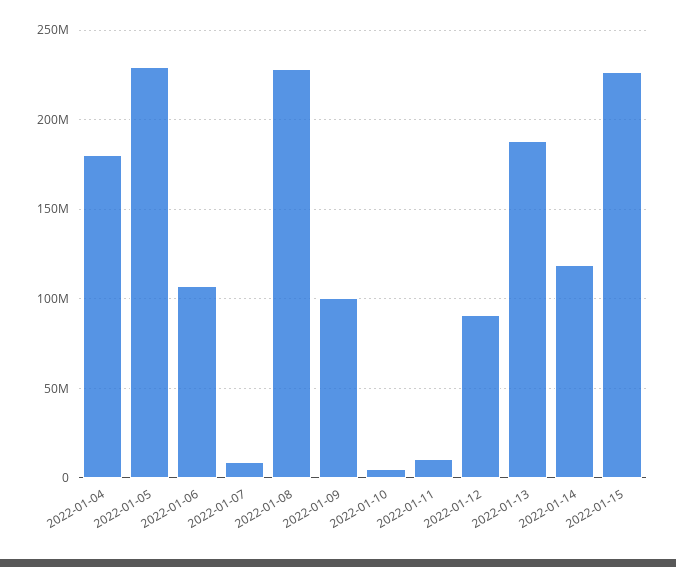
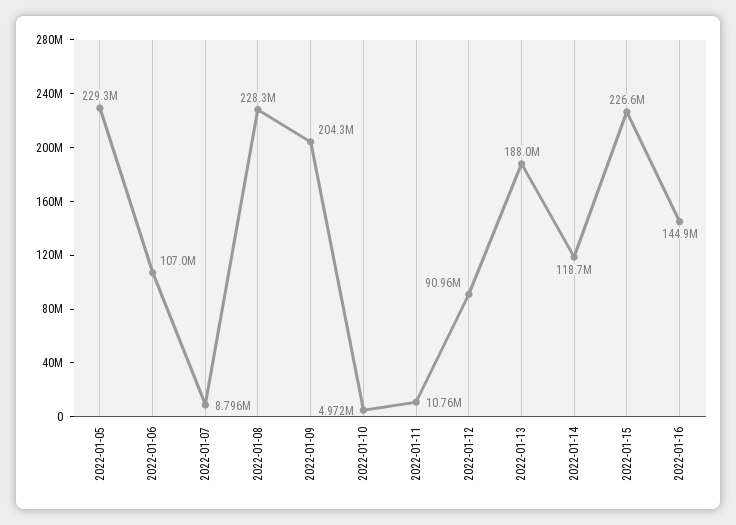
2022-01-04: 180000000 -> none
2022-01-09: 100000000 -> 204300000
2022-01-16: none -> 144900000

